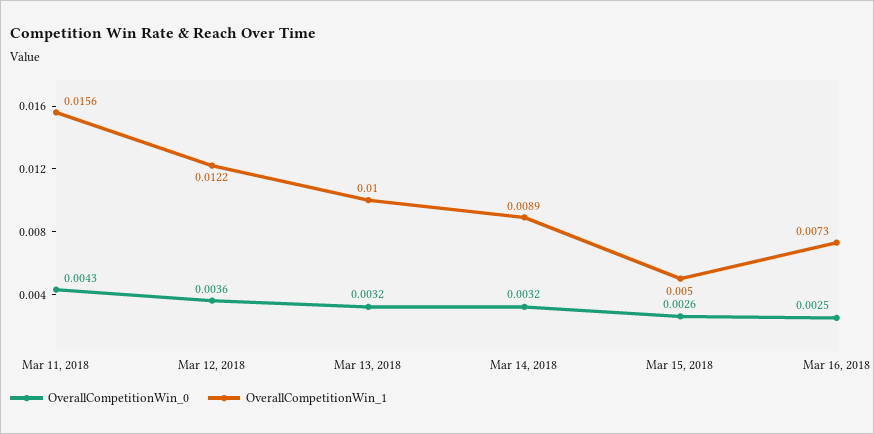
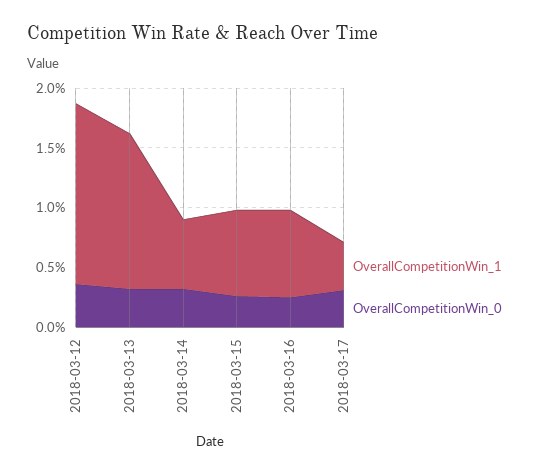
OverallCompetitionWin_0, Mar 11, 2018: 0.0043 -> none
OverallCompetitionWin_1, Mar 11, 2018: 0.0156 -> none
OverallCompetitionWin_1, Mar 12, 2018: 0.0122 -> 0.015
OverallCompetitionWin_1, Mar 13, 2018: 0.01 -> 0.013
OverallCompetitionWin_1, Mar 14, 2018: 0.0089 -> 0.006
OverallCompetitionWin_1, Mar 15, 2018: 0.005 -> 0.007
OverallCompetitionWin_1, 2018-03-17: none -> 0.004
OverallCompetitionWin_0, 2018-03-17: none -> 0.003

